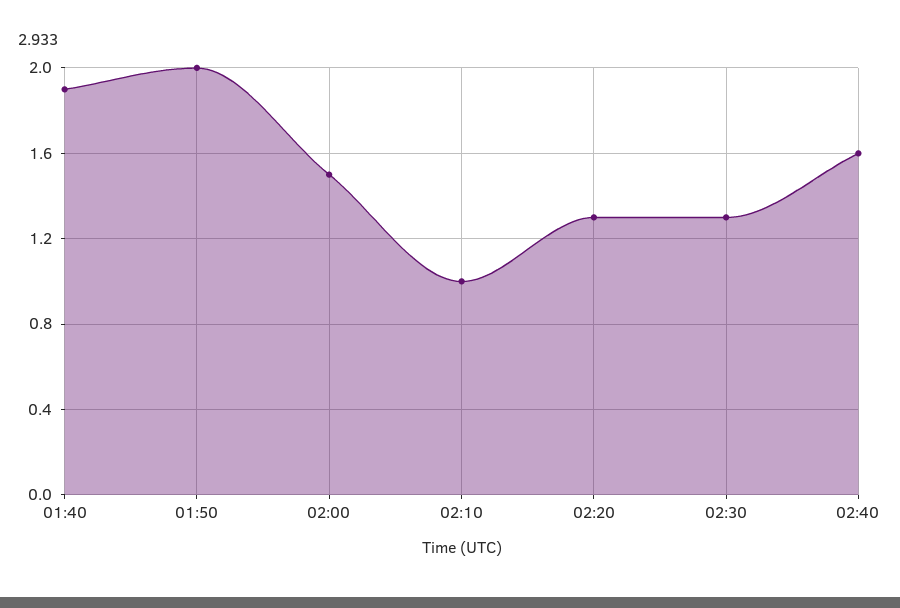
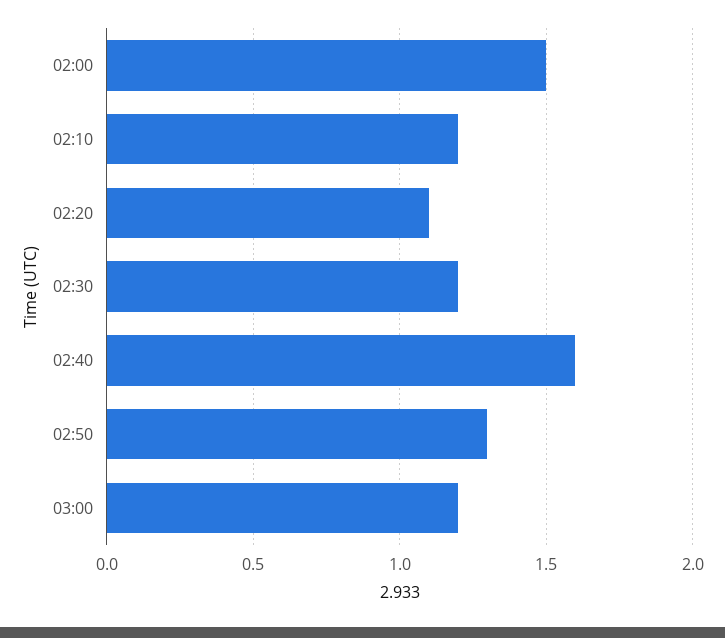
01:40: 1.9 -> none
01:50: 2 -> none
02:10: 1 -> 1.2
02:20: 1.3 -> 1.1
02:30: 1.3 -> 1.2
02:50: none -> 1.3
03:00: none -> 1.2

